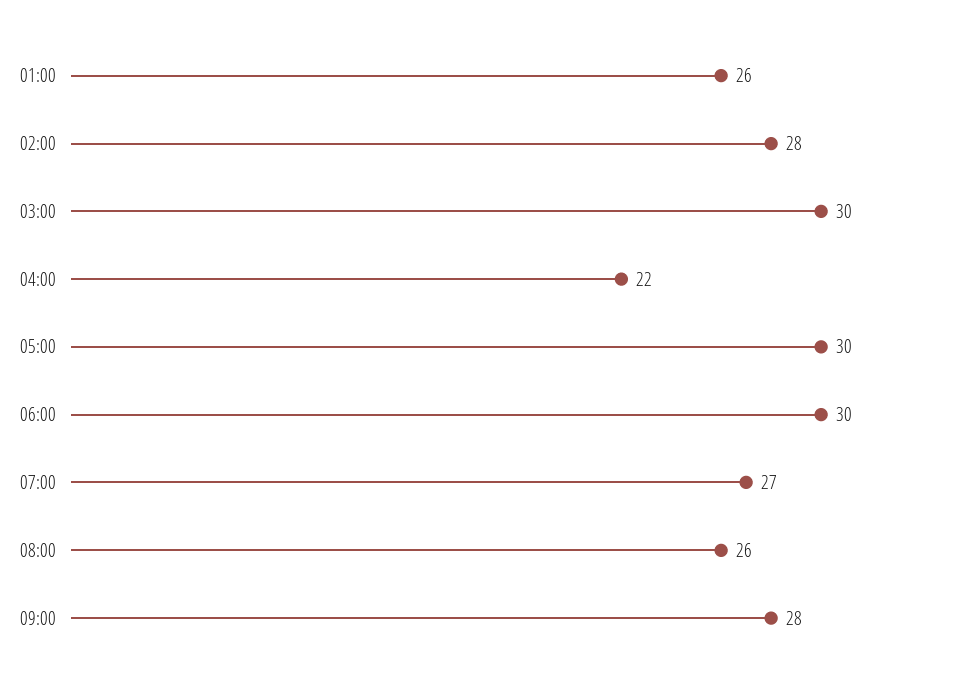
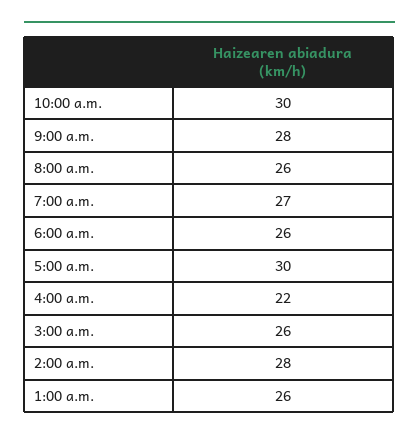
03:00: 30 -> 26
06:00: 30 -> 26
10:00 a.m.: none -> 30

